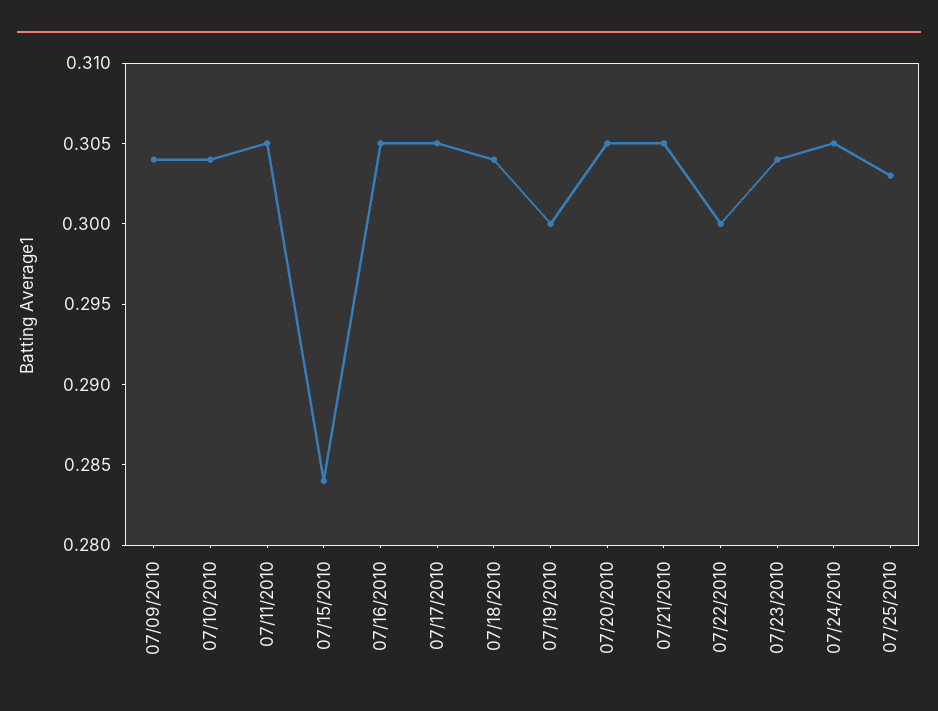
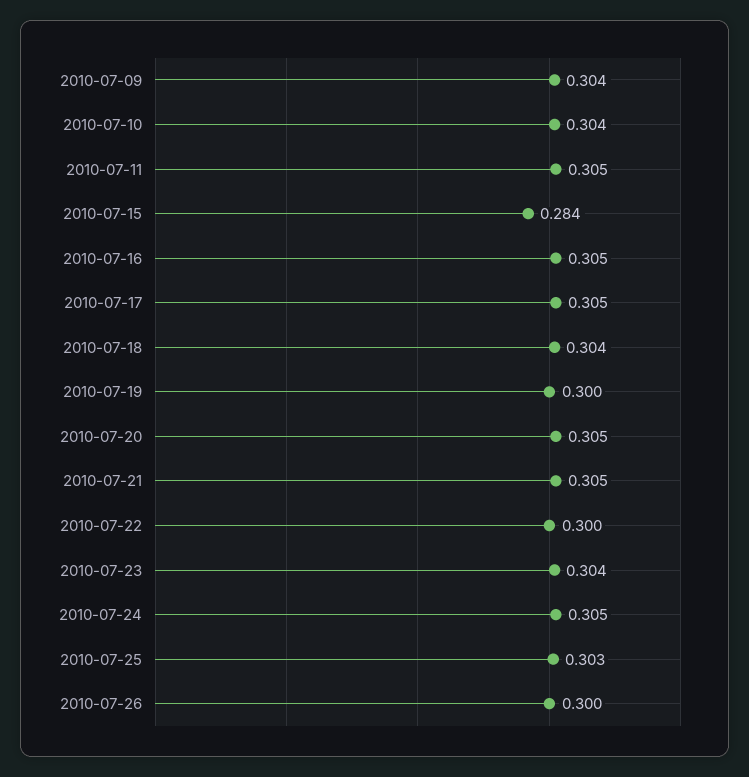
2010-07-26: none -> 0.3

